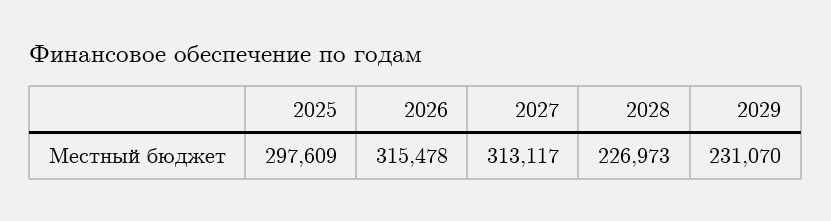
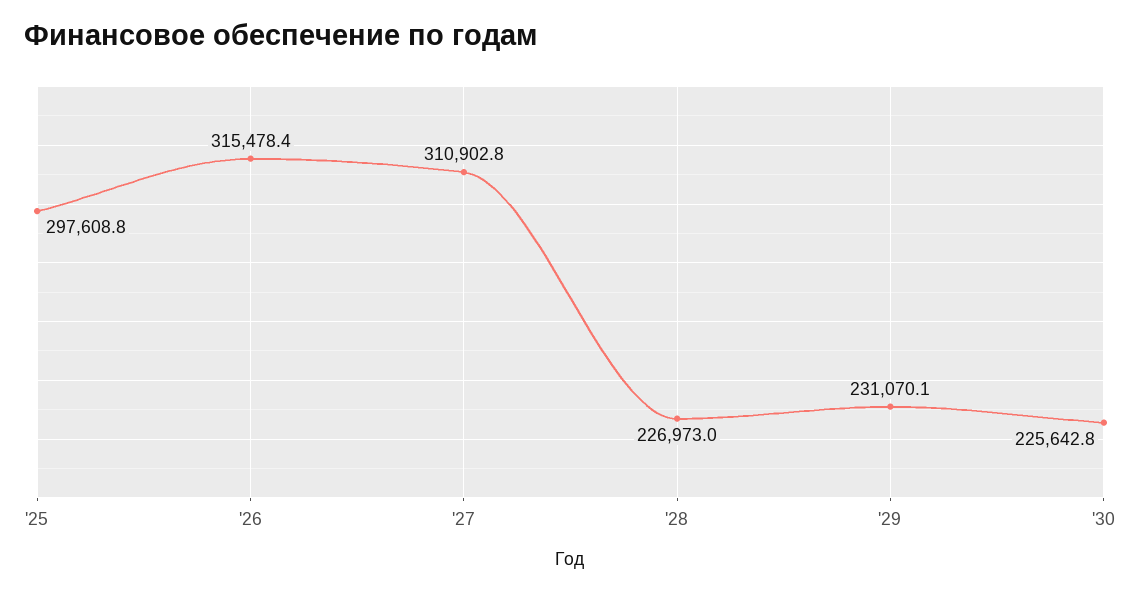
2027: 313117 -> 310902.8
'30: none -> 225642.8

